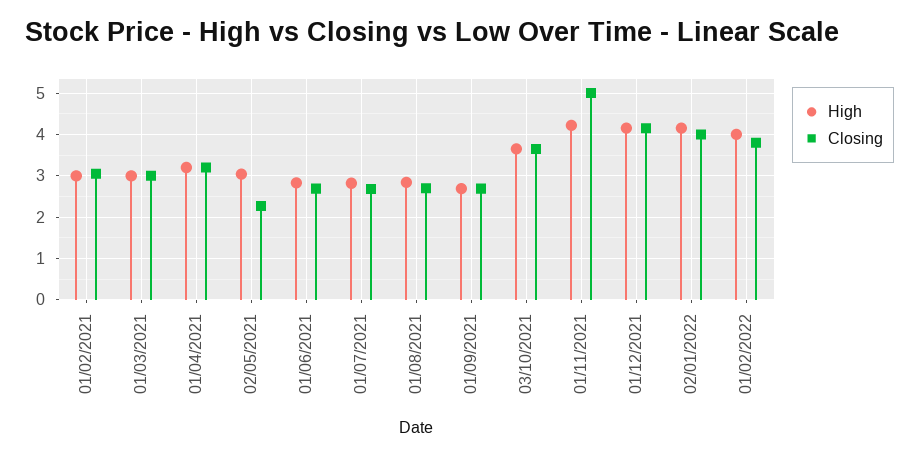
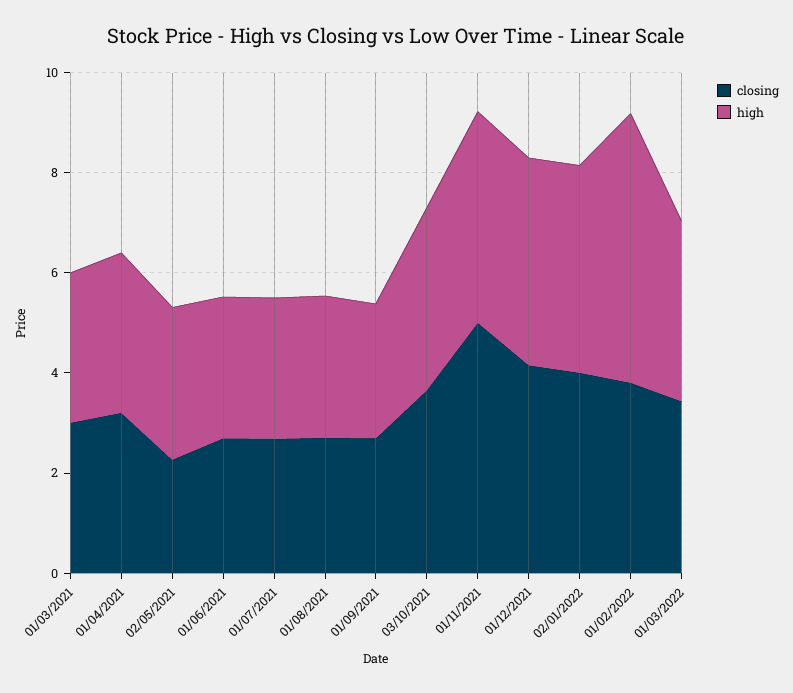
High, 01/02/2021: 3 -> none
Closing, 01/02/2021: 3 -> none
High, 01/02/2022: 4 -> 5.5
Closing, 01/03/2022: none -> 3.5
High, 01/03/2022: none -> 3.5

